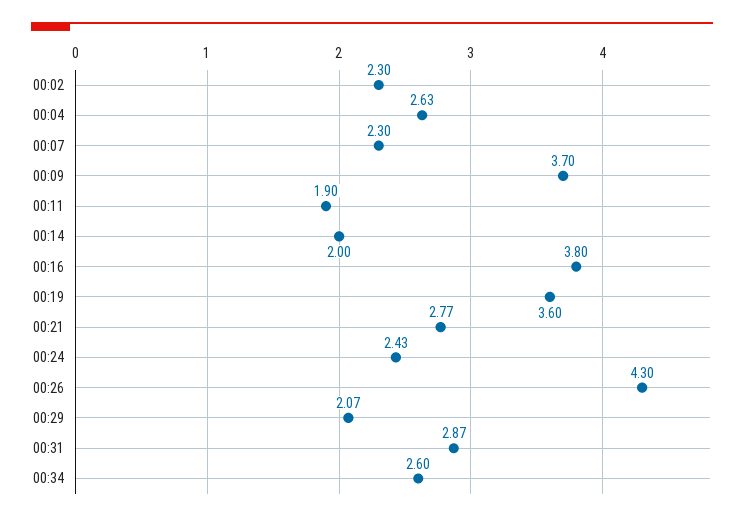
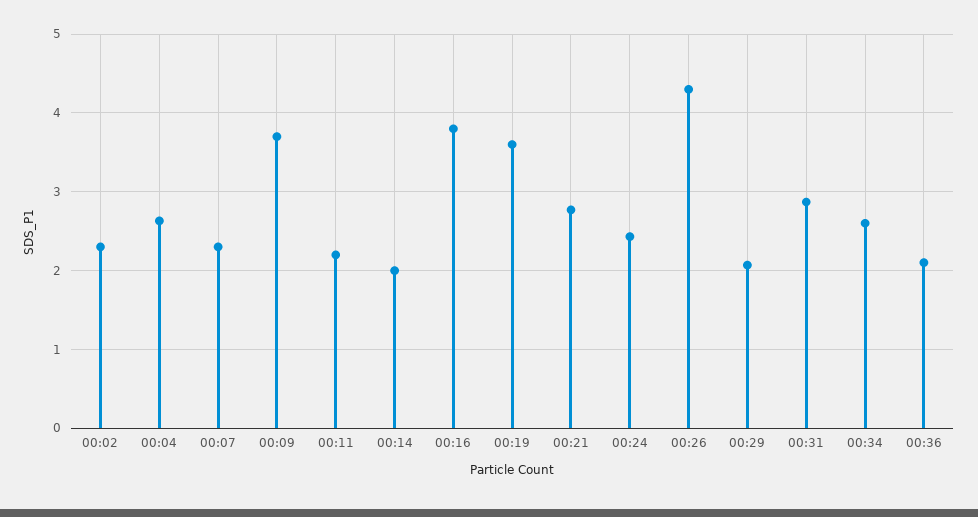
00:11: 1.9 -> 2.2
00:36: none -> 2.1

